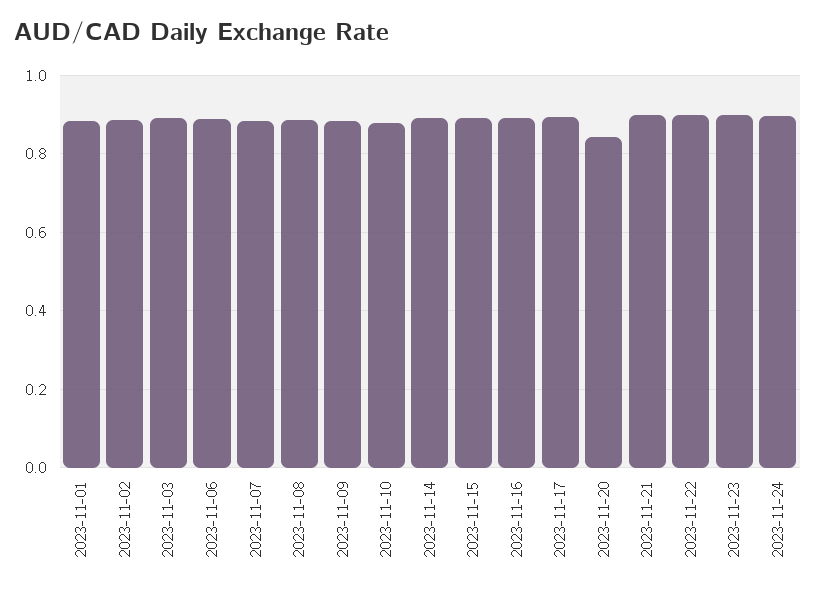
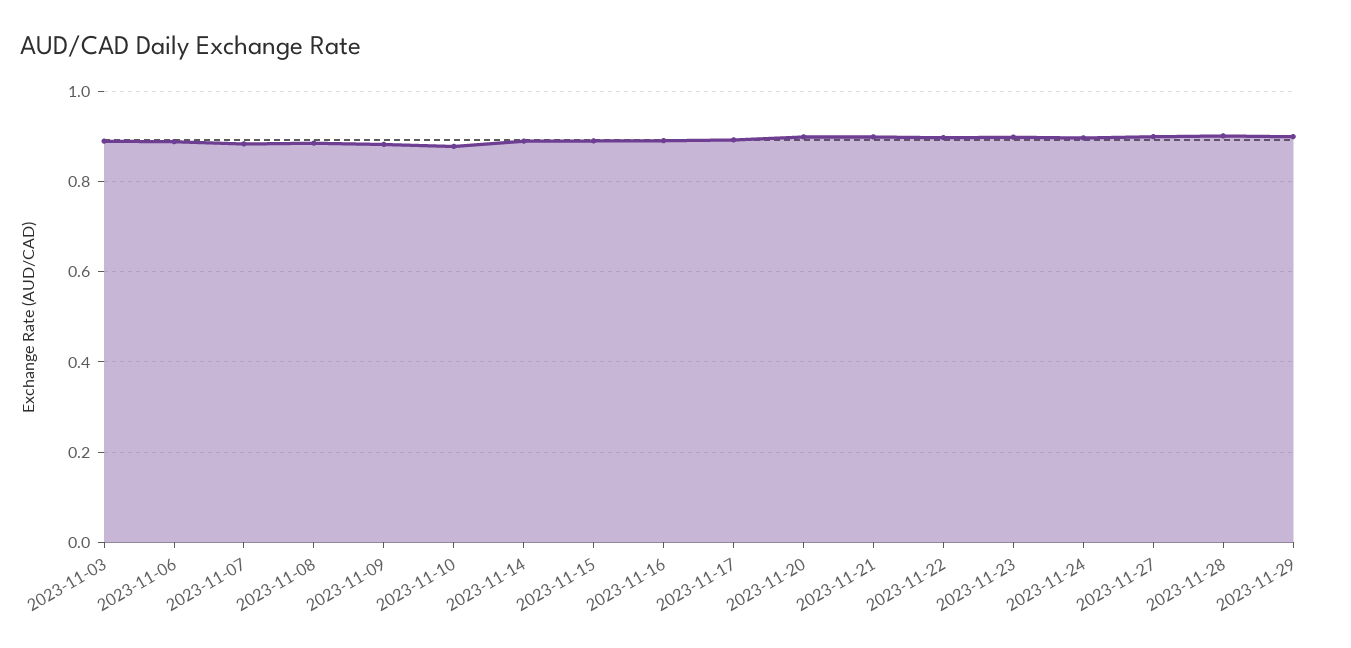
2023-11-01: 0.88 -> none
2023-11-02: 0.88 -> none
2023-11-20: 0.84 -> 0.9
2023-11-27: none -> 0.9
2023-11-28: none -> 0.9
2023-11-29: none -> 0.9

